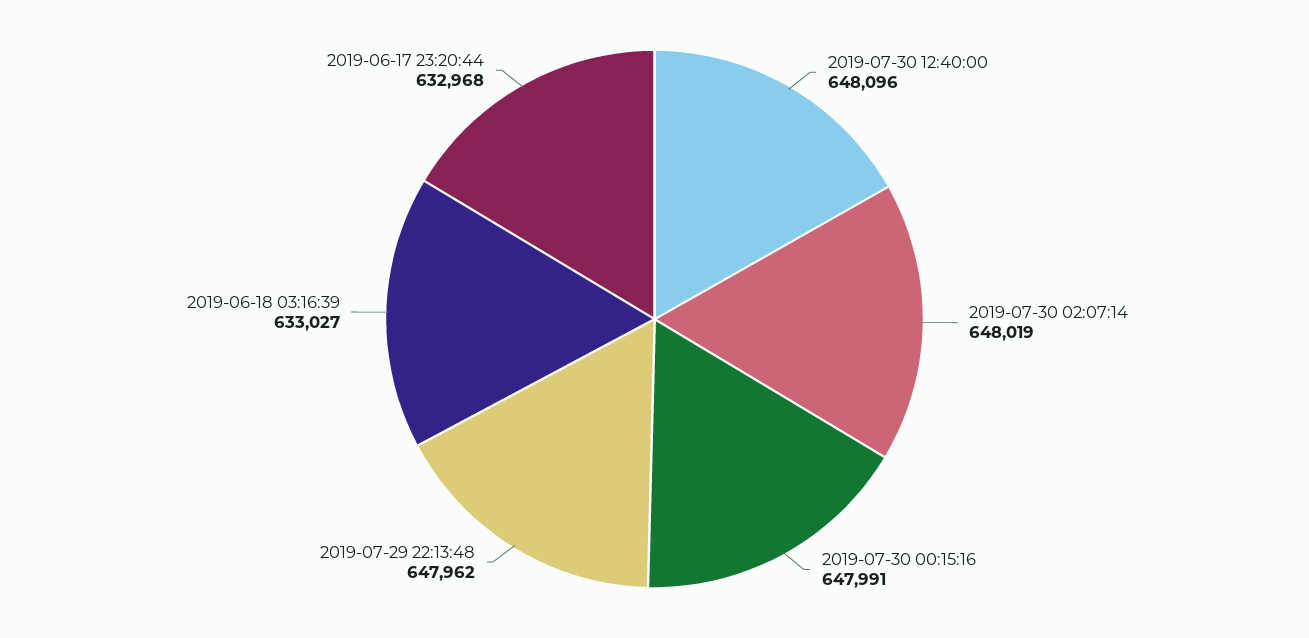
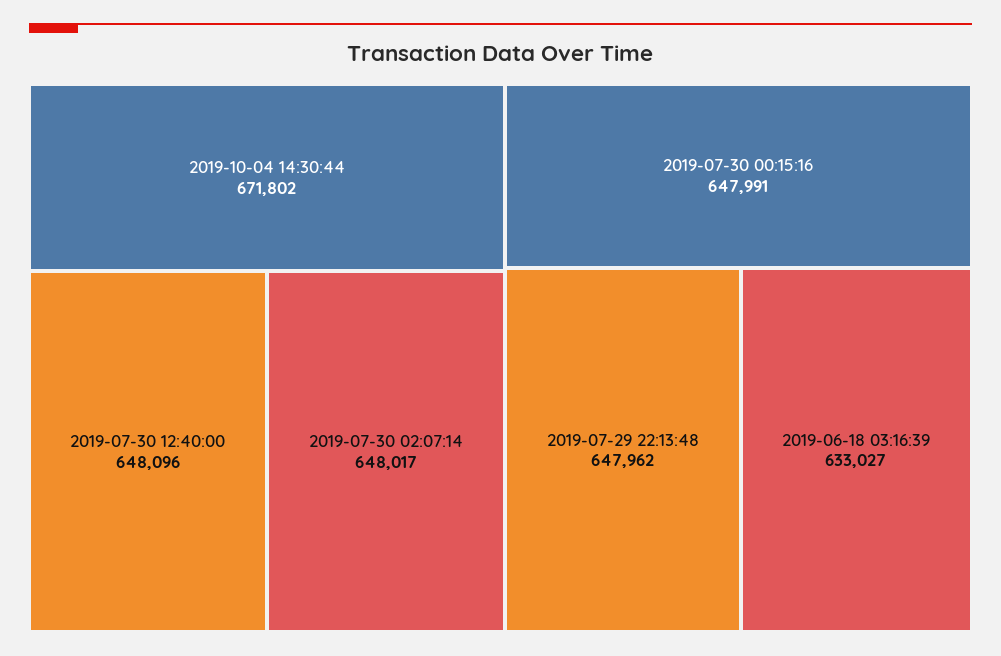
2019-07-30 02:07:14: 648019 -> 648017
2019-06-17 23:20:44: 632968 -> none
2019-10-04 14:30:44: none -> 671802

